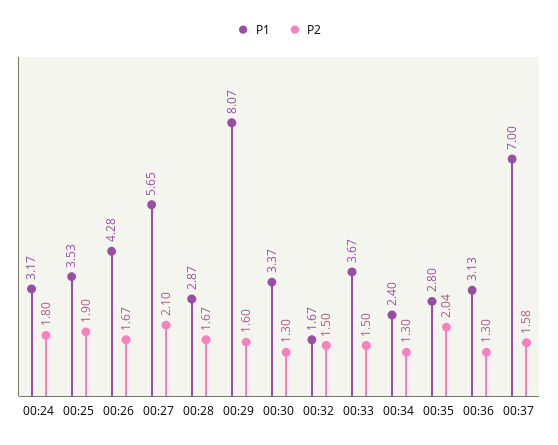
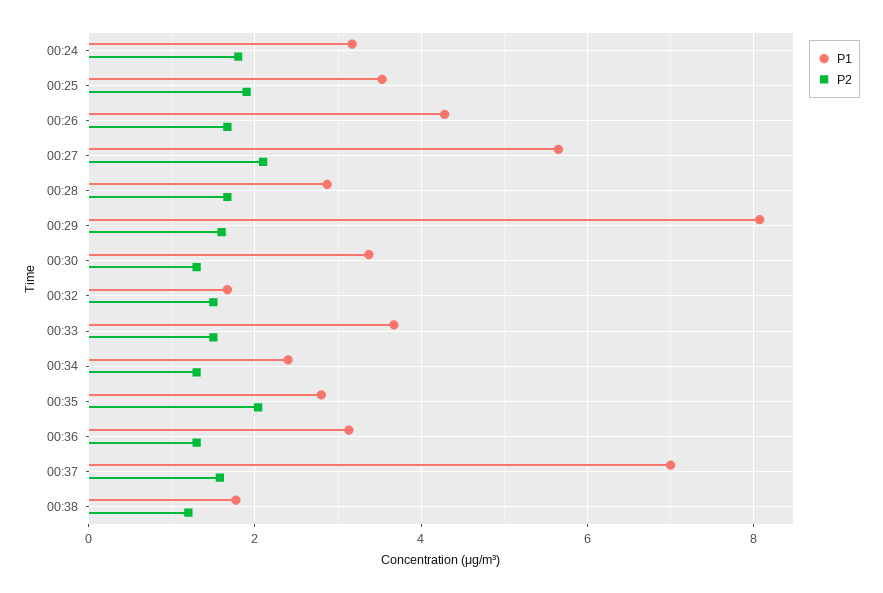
P1, 00:38: none -> 1.8
P2, 00:38: none -> 1.2

